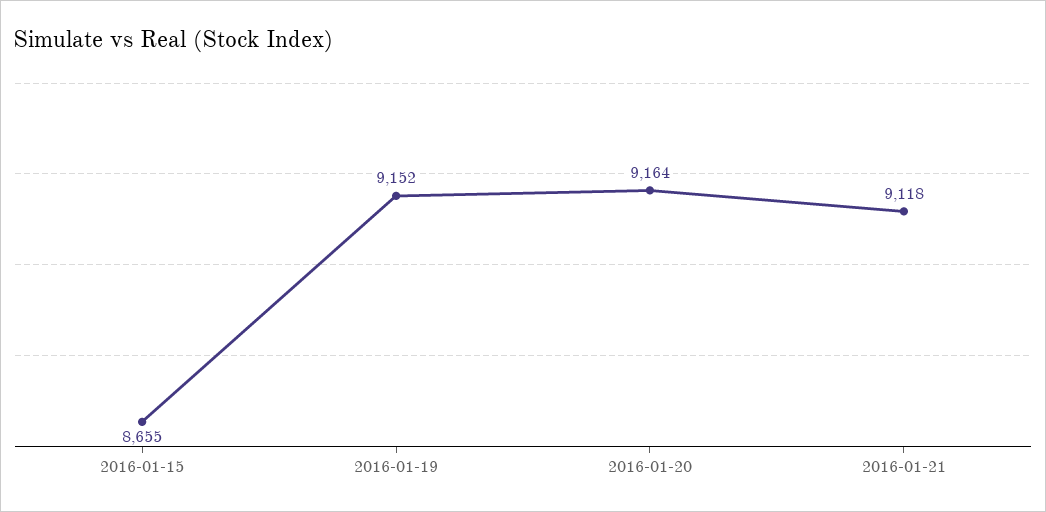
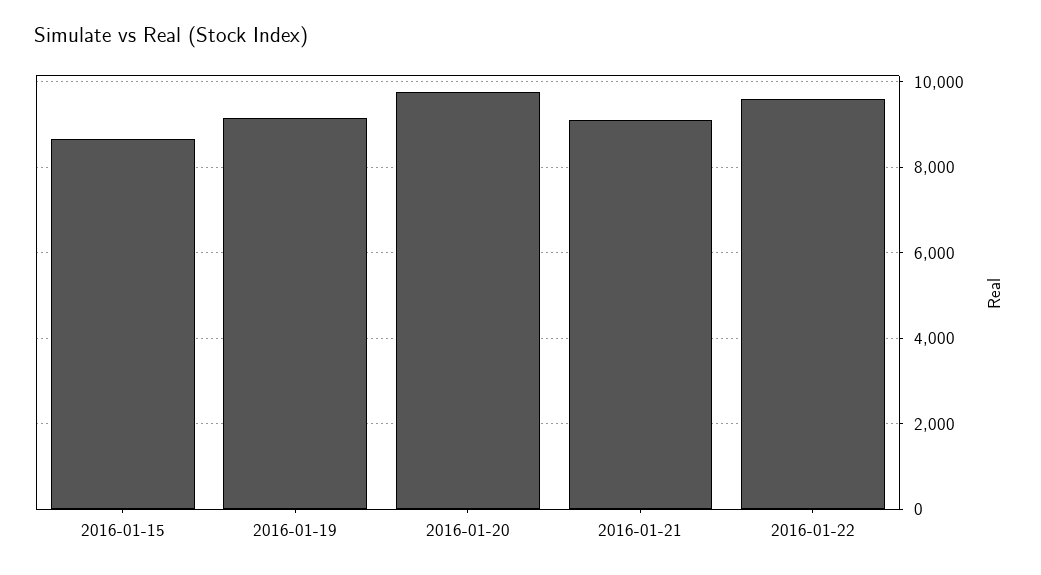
2016-01-20: 9164 -> 9800
2016-01-22: none -> 9600

